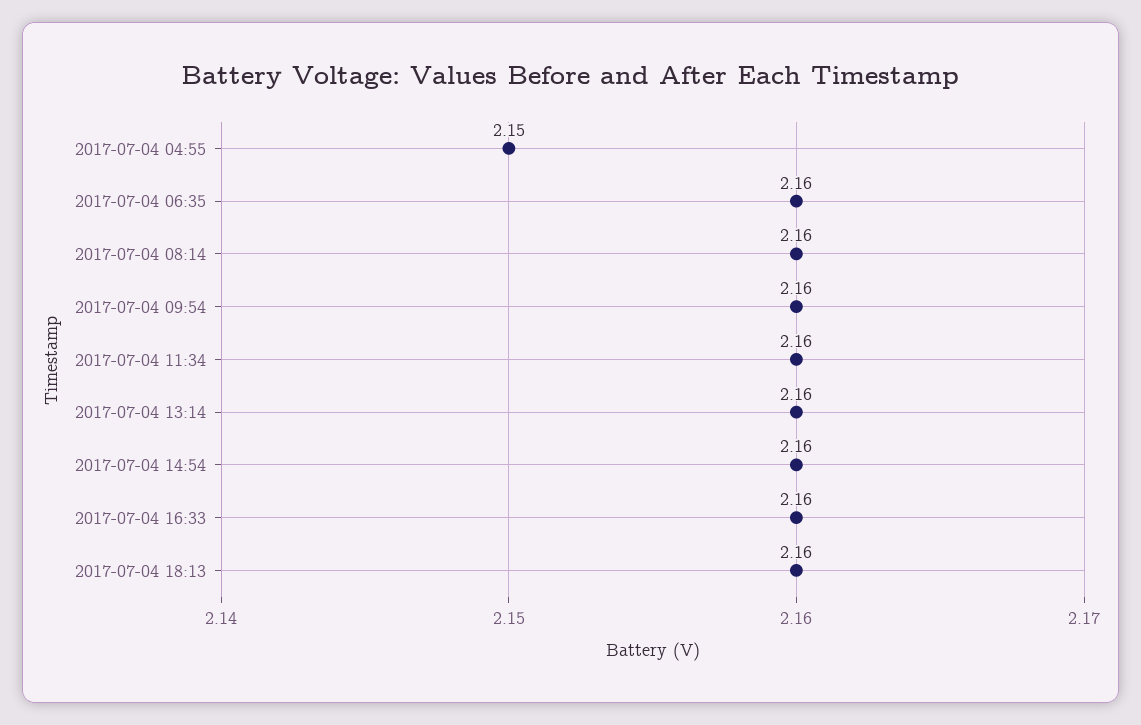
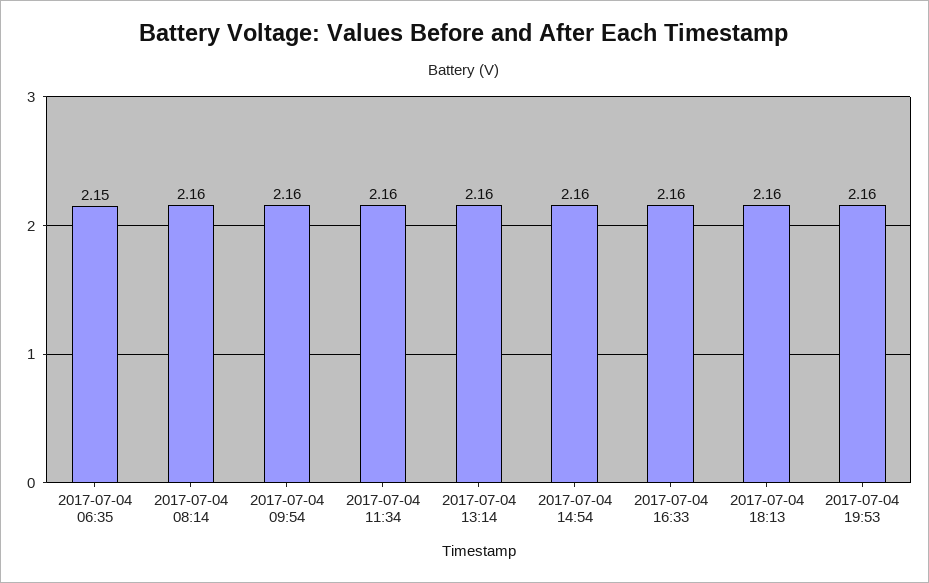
2017-07-04 04:55: 2.15 -> none
2017-07-04 06:35: 2.16 -> 2.15
2017-07-04 19:53: none -> 2.16

